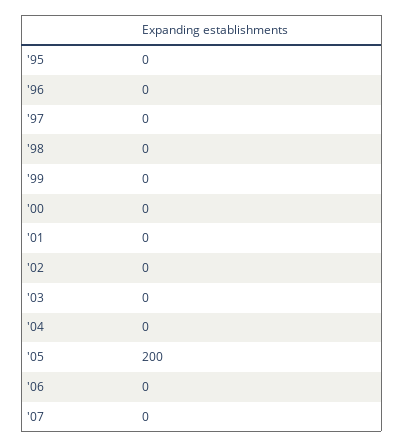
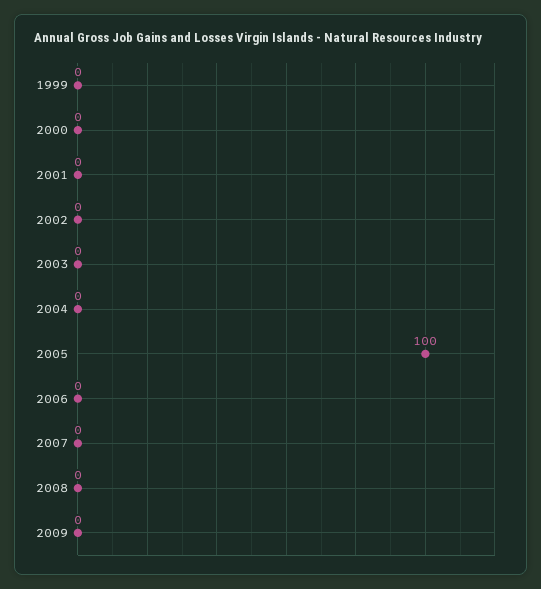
'95: 0 -> none
'96: 0 -> none
'97: 0 -> none
'98: 0 -> none
'05: 200 -> 100
2008: none -> 0
2009: none -> 0

